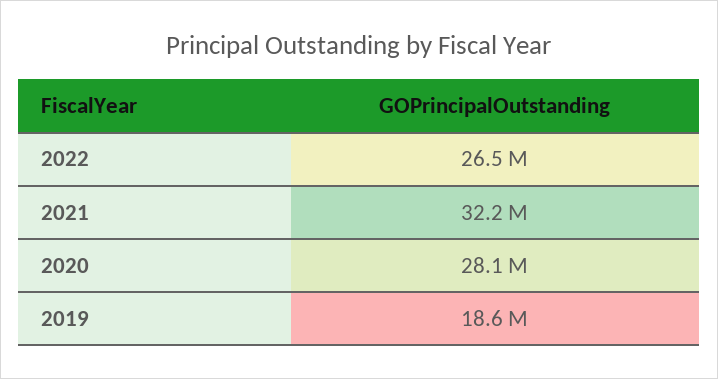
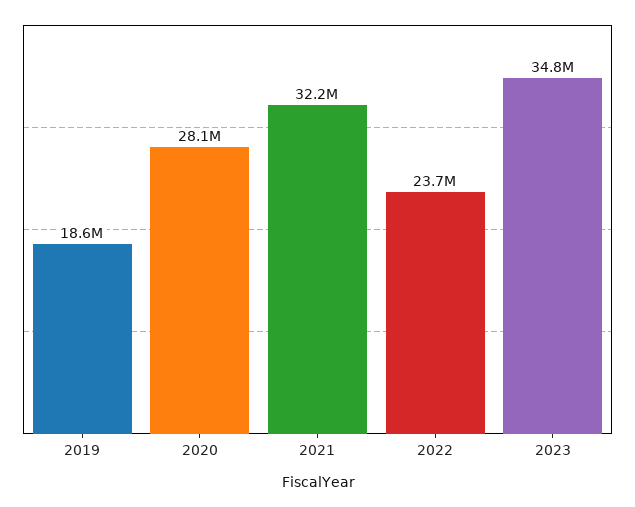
2022: 26500000 -> 23700000
2023: none -> 34800000

